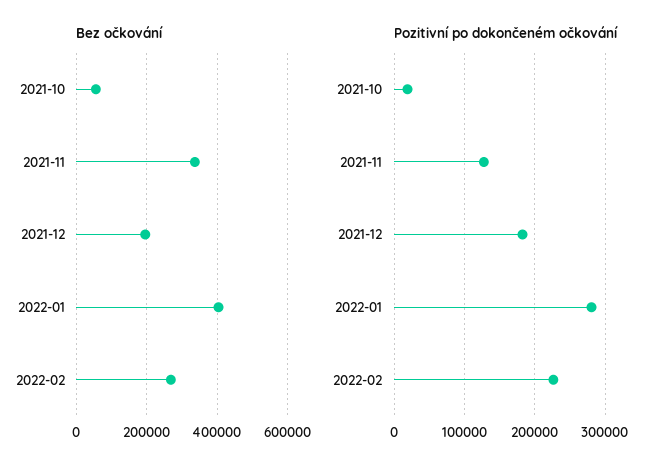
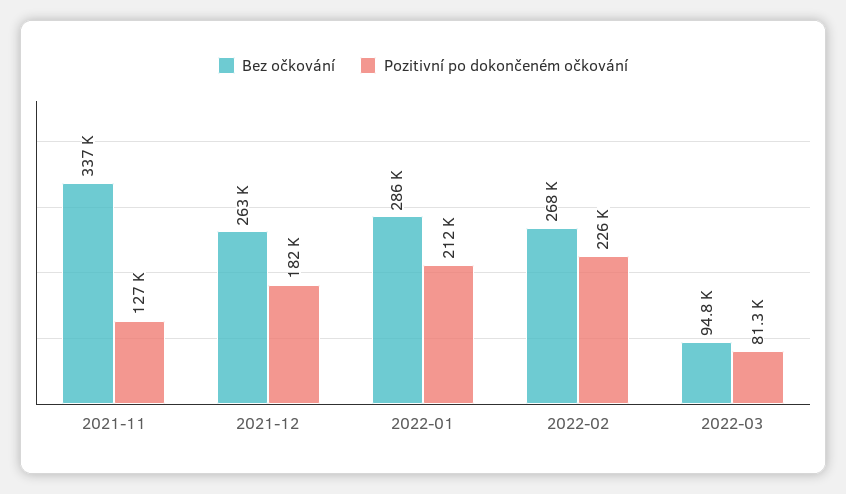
Bez očkování, 2021-10: 60000 -> none
Bez očkování, 2021-12: 200000 -> 263000
Bez očkování, 2022-01: 400000 -> 286000
Pozitivní po dokončeném očkování, 2021-10: 20000 -> none
Pozitivní po dokončeném očkování, 2022-01: 280000 -> 212000
Bez očkování, 2022-03: none -> 94800
Pozitivní po dokončeném očkování, 2022-03: none -> 81300

